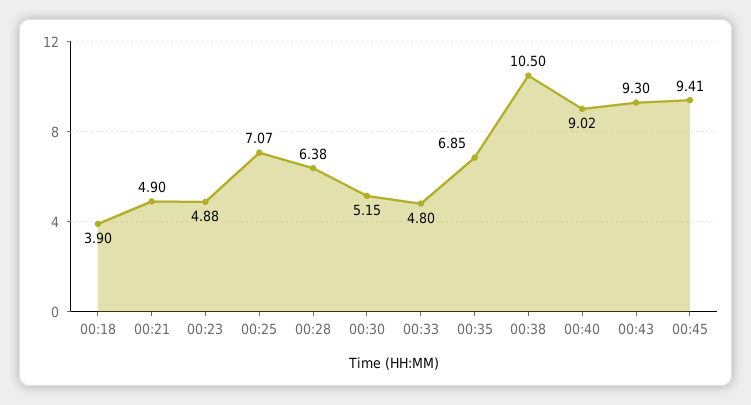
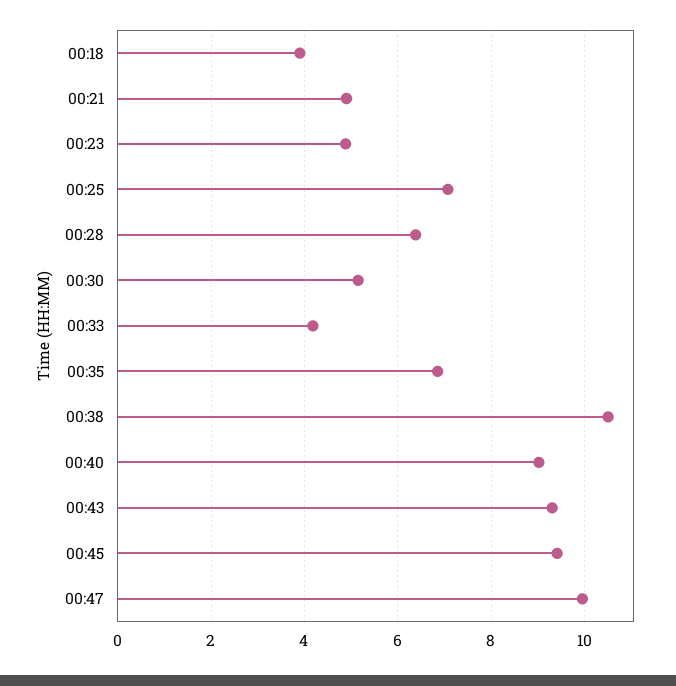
00:33: 4.8 -> 4.2
00:47: none -> 10

